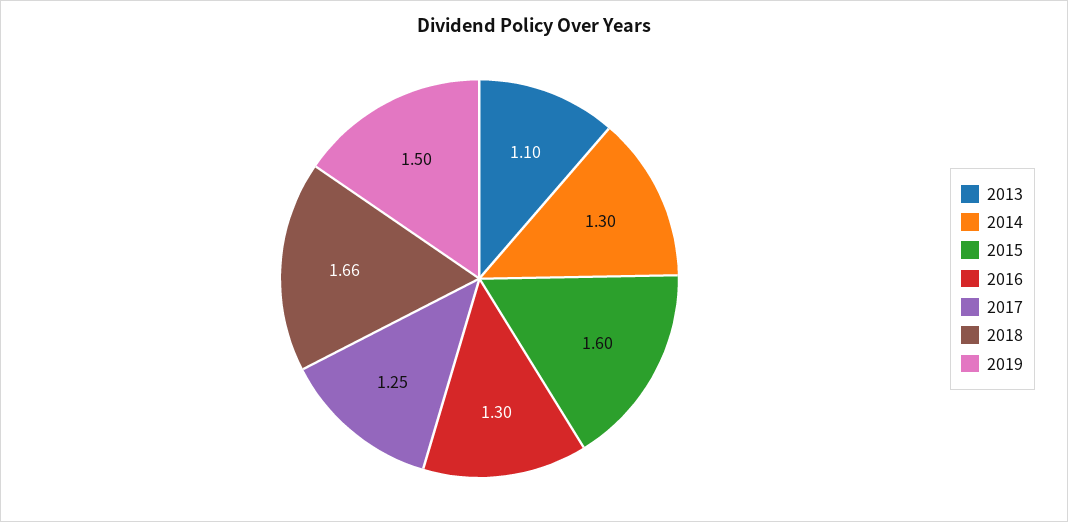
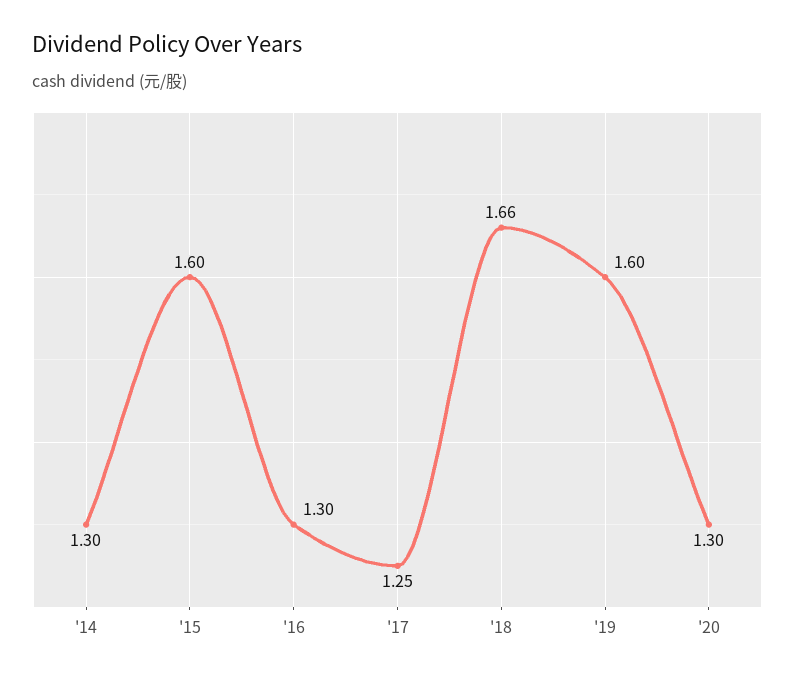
2013: 1.1 -> none
2019: 1.5 -> 1.6
'20: none -> 1.3

